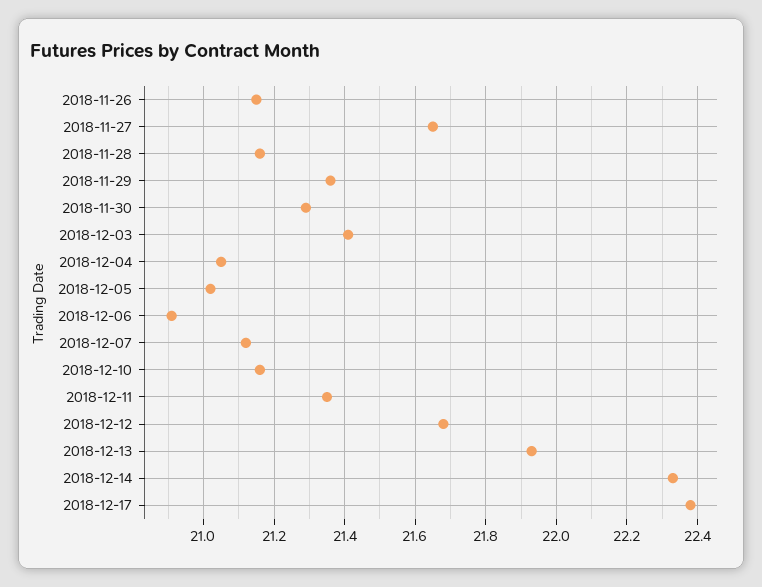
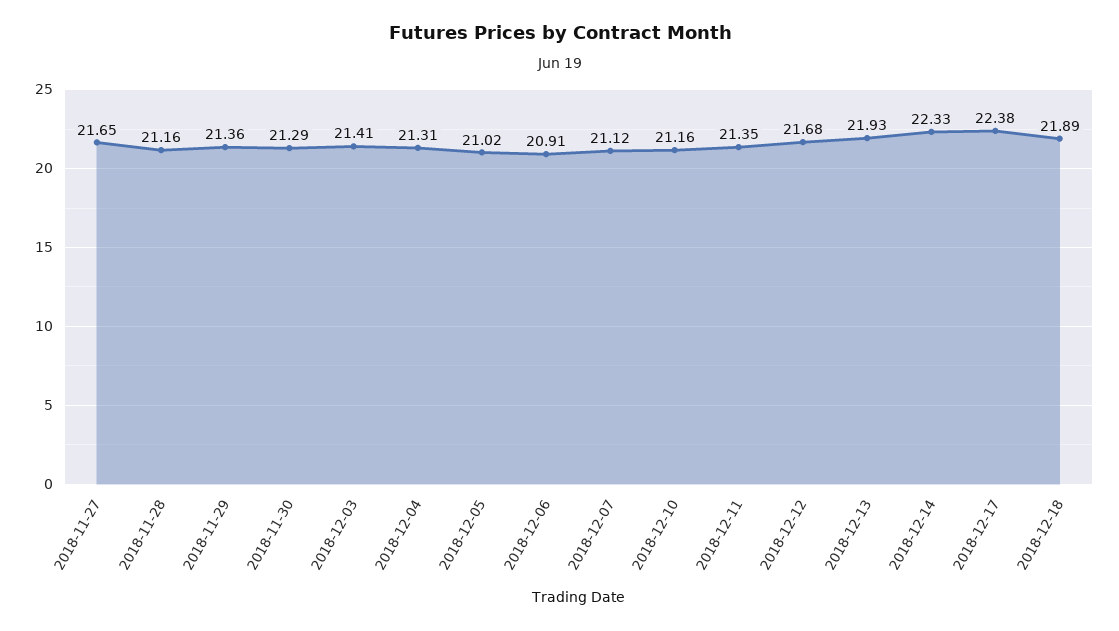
2018-11-26: 21.15 -> none
2018-12-04: 21.05 -> 21.31
2018-12-18: none -> 21.89

